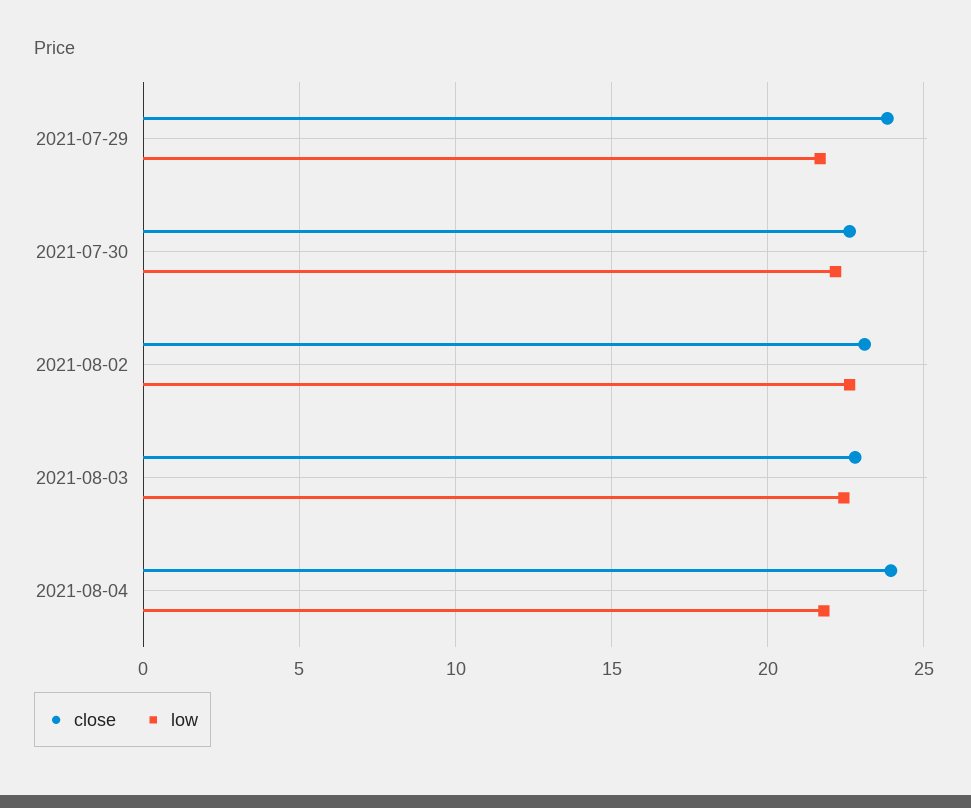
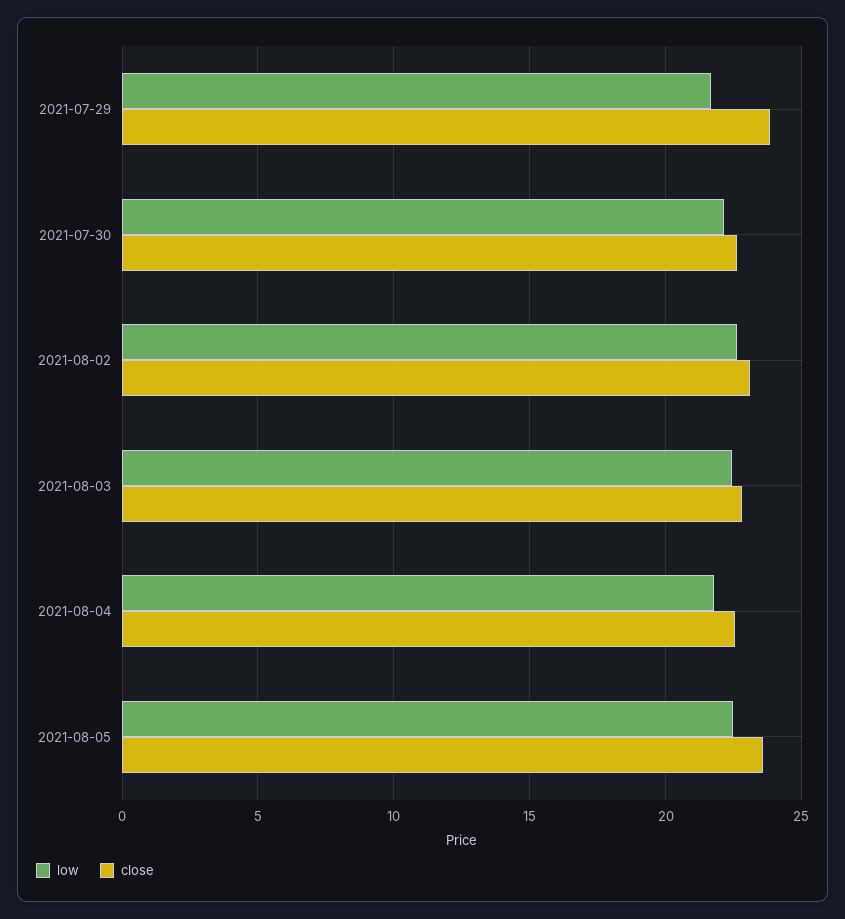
close, 2021-08-04: 24 -> 22.5
low, 2021-08-05: none -> 22.5
close, 2021-08-05: none -> 23.5

